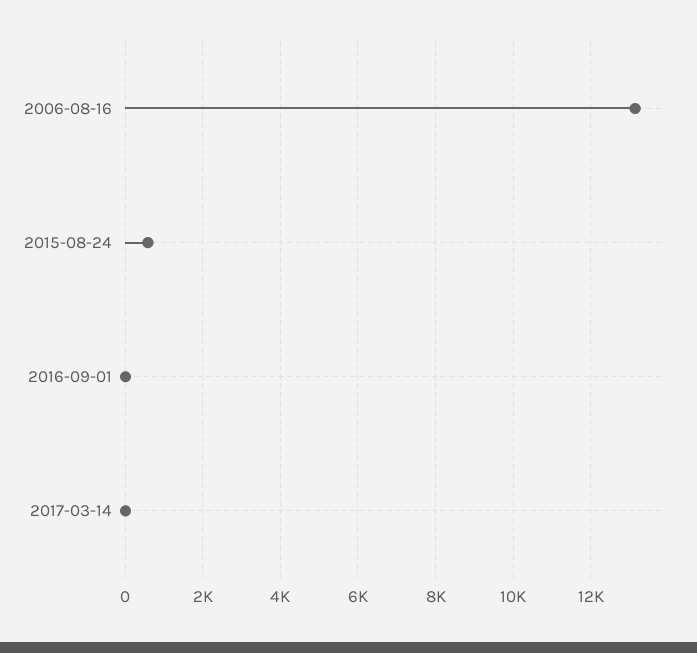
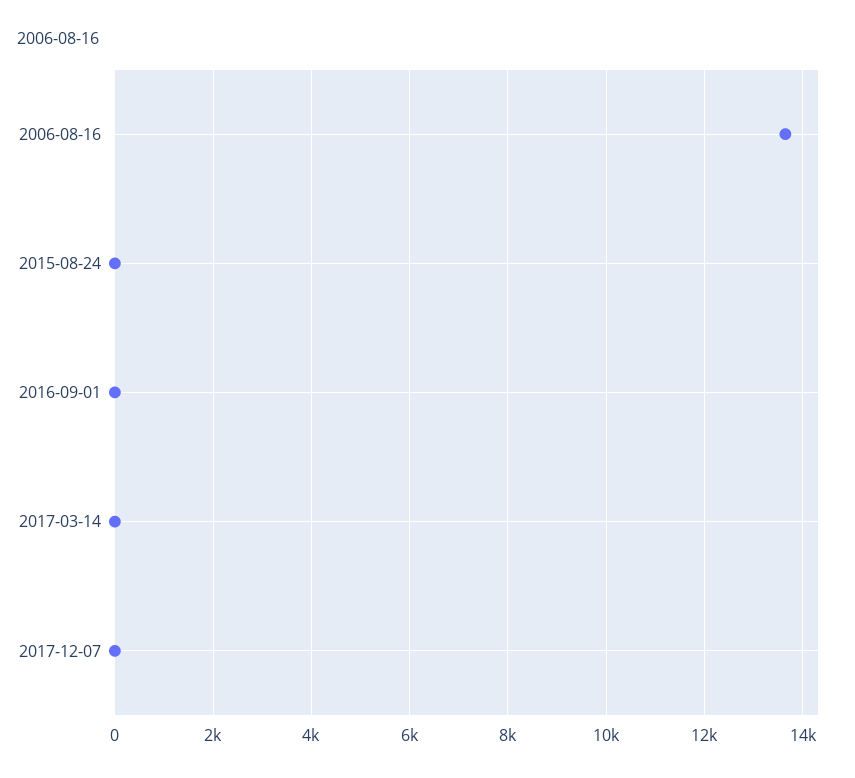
2006-08-16: 13200 -> 13600
2015-08-24: 600 -> 0
2017-12-07: none -> 0

